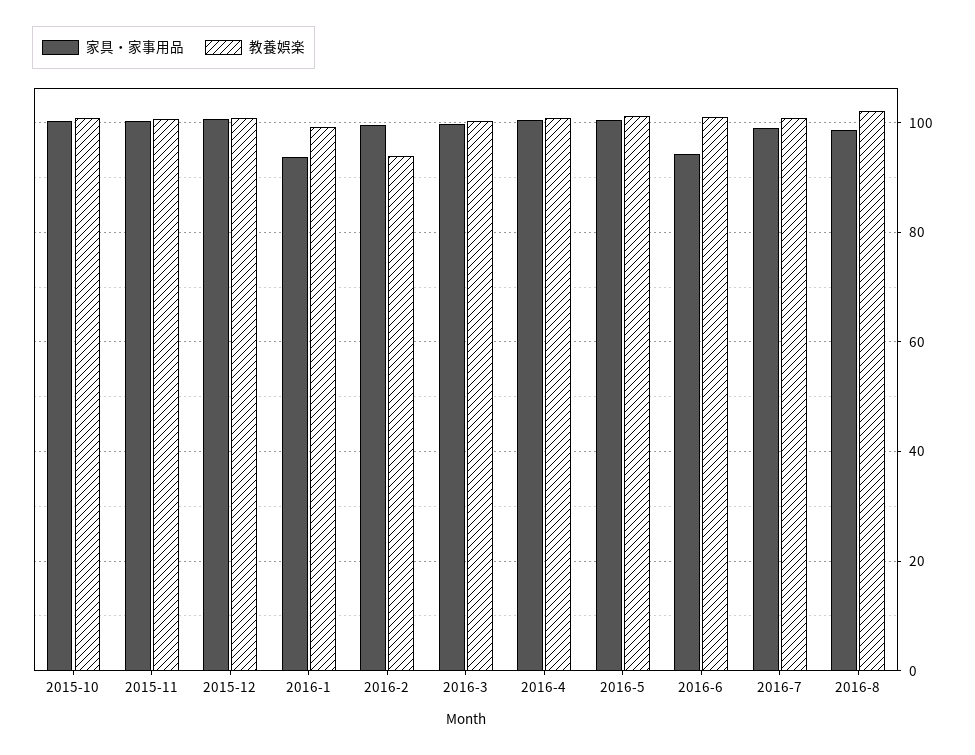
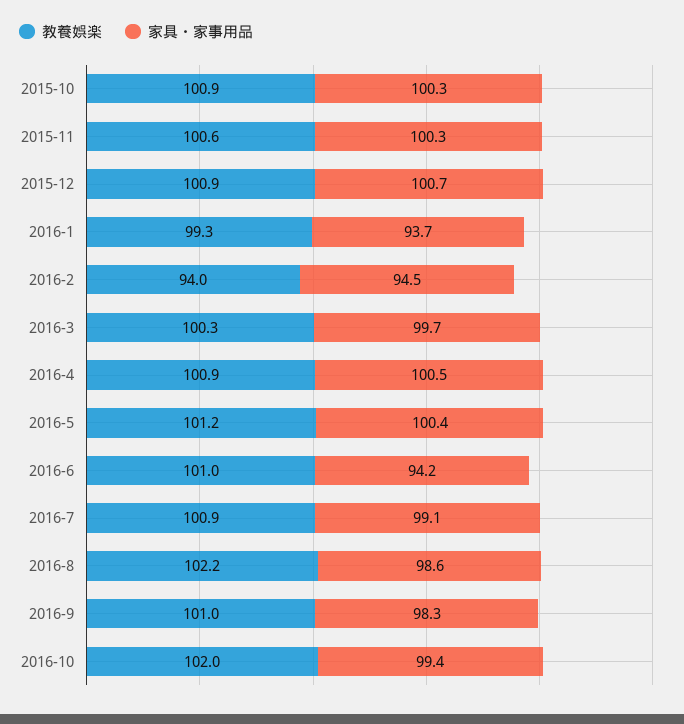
家具・家事用品, 2016-2: 100 -> 94.5
教養娯楽, 2016-9: none -> 101
家具・家事用品, 2016-9: none -> 98.3
教養娯楽, 2016-10: none -> 102
家具・家事用品, 2016-10: none -> 99.4

